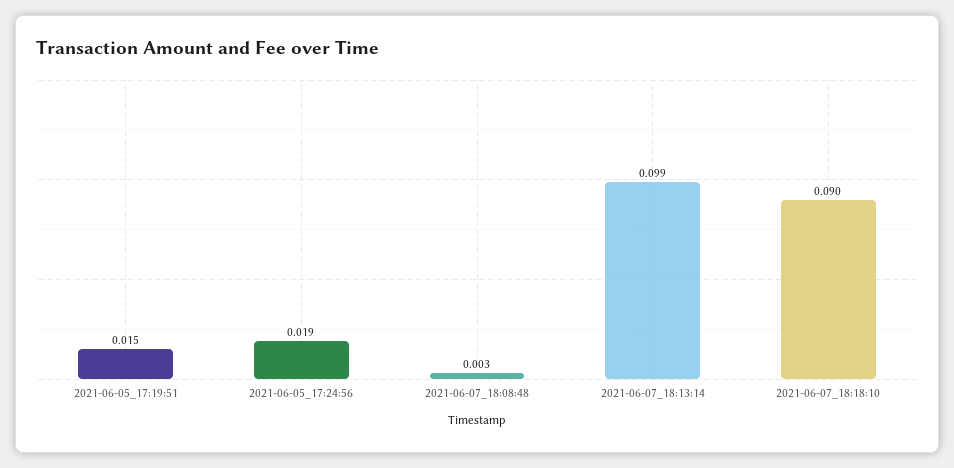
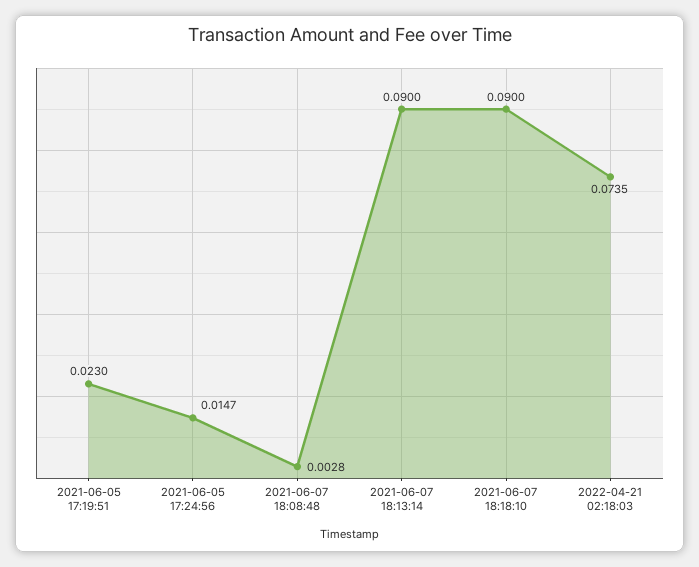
2021-06-05_17:19:51: 0.015 -> 0.023
2021-06-05_17:24:56: 0.019 -> 0.0147
2021-06-07_18:13:14: 0.099 -> 0.09
2022-04-21 02:18:03: none -> 0.0735

